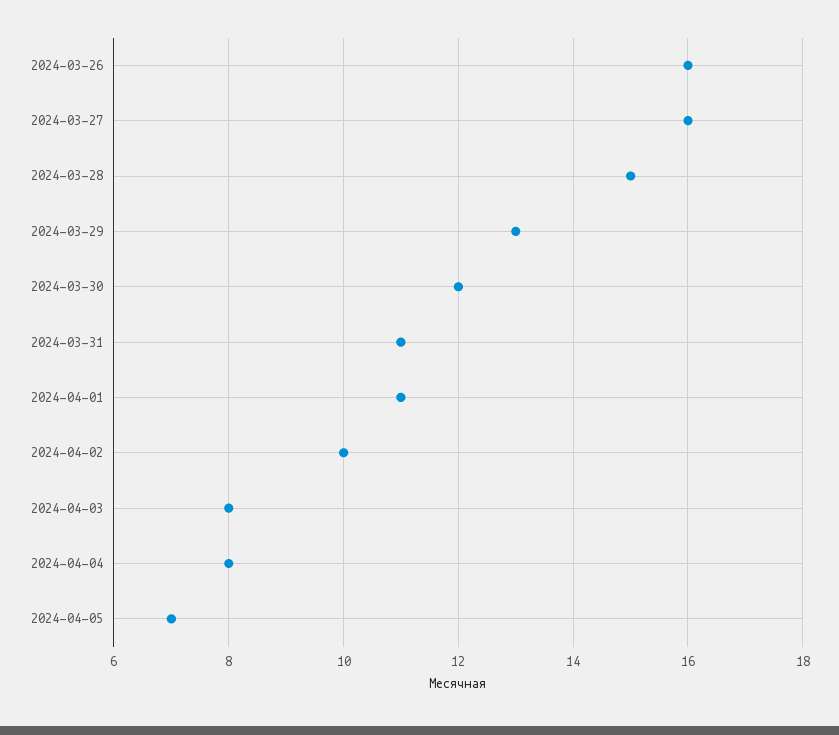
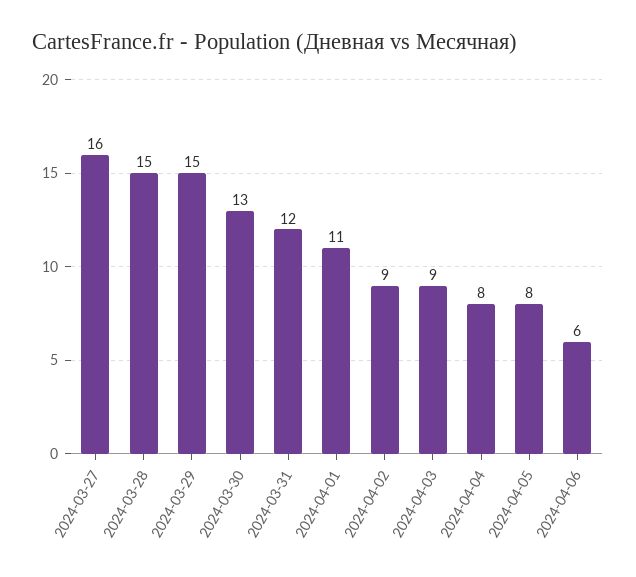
2024-03-26: 16 -> none
2024-03-29: 13 -> 15
2024-03-30: 12 -> 13
2024-03-31: 11 -> 12
2024-04-02: 10 -> 9
2024-04-03: 8 -> 9
2024-04-05: 7 -> 8
2024-04-06: none -> 6

